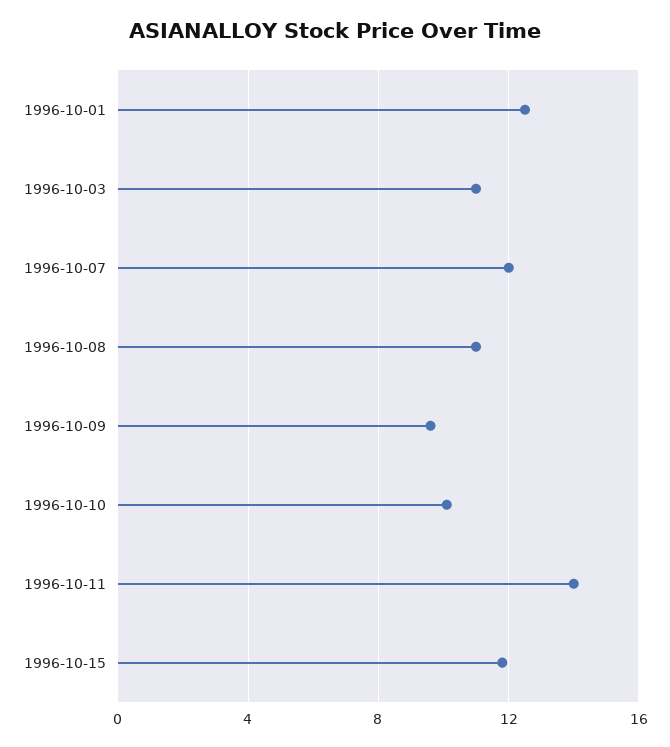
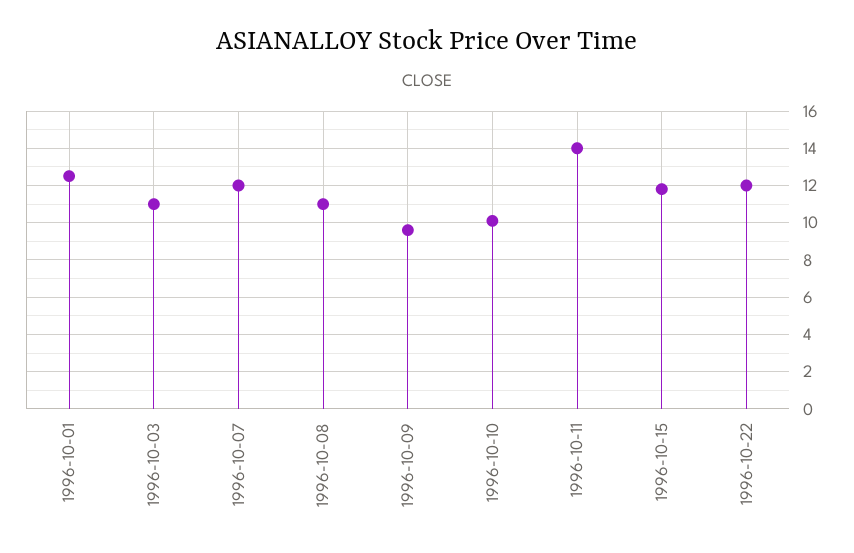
1996-10-22: none -> 12

